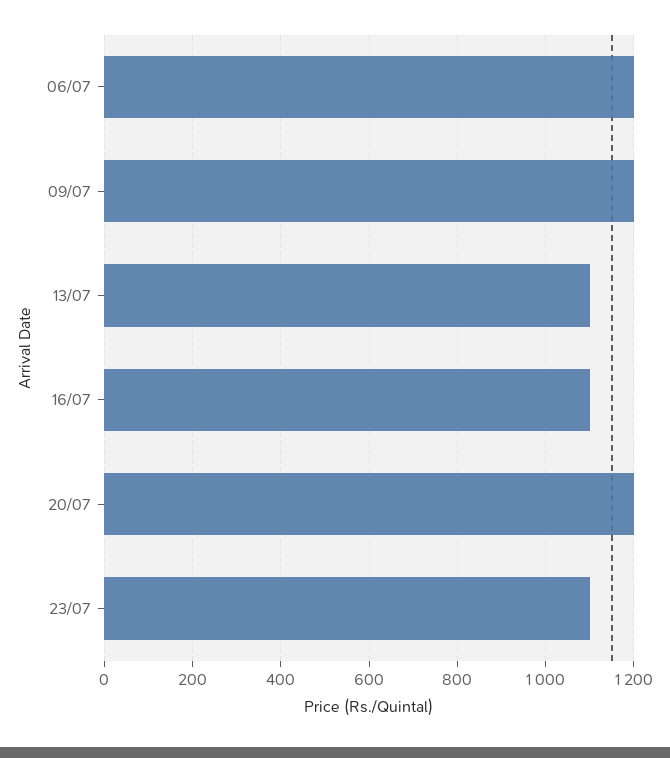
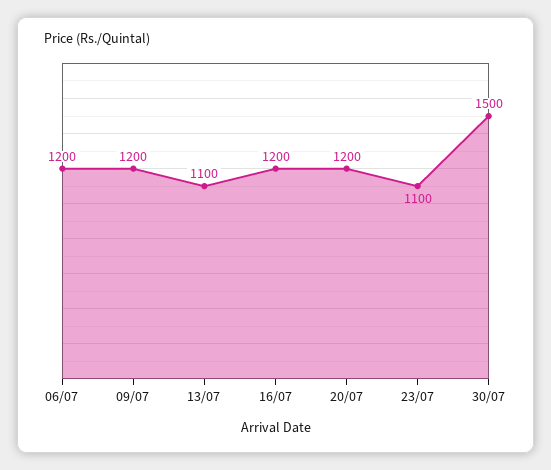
16/07: 1100 -> 1200
30/07: none -> 1500

